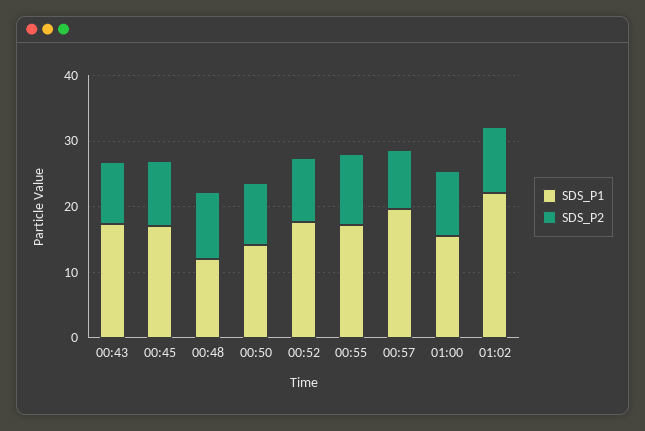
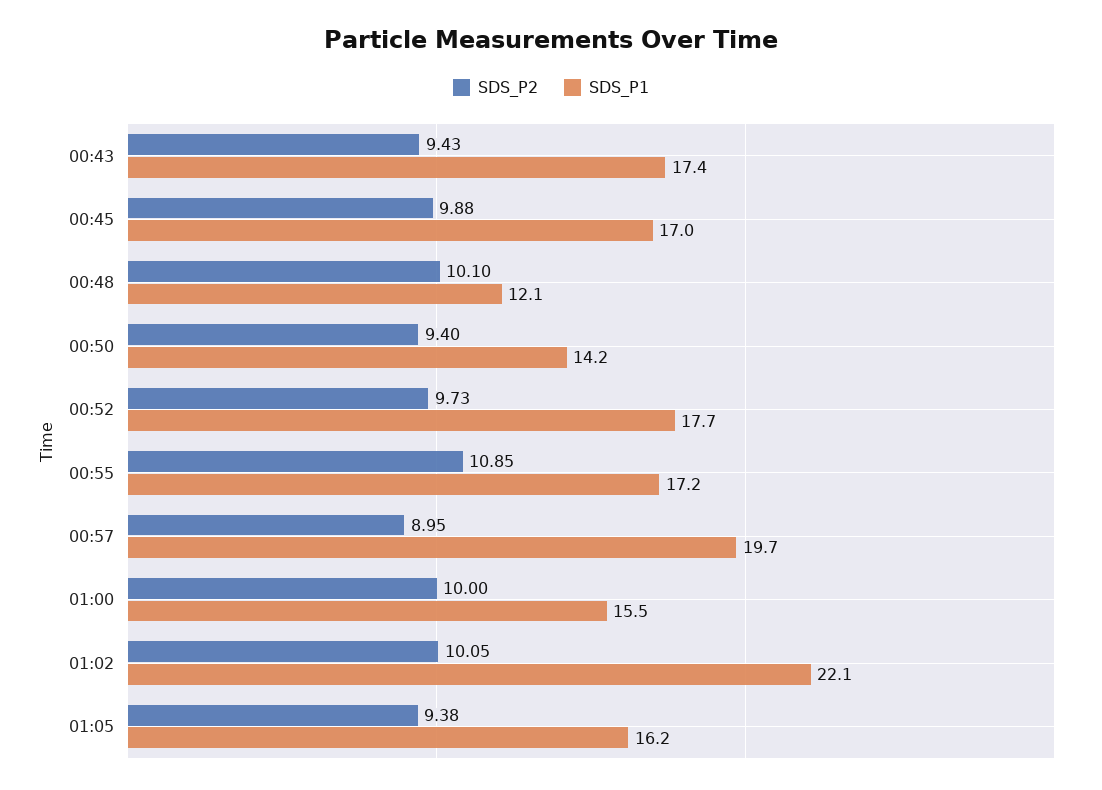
SDS_P2, 01:05: none -> 9.38
SDS_P1, 01:05: none -> 16.2

